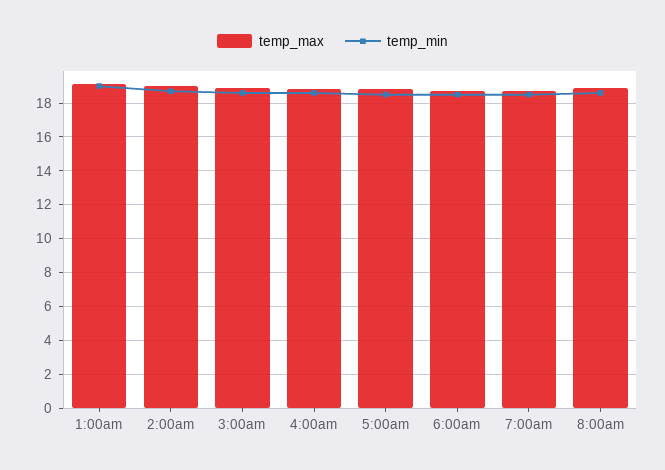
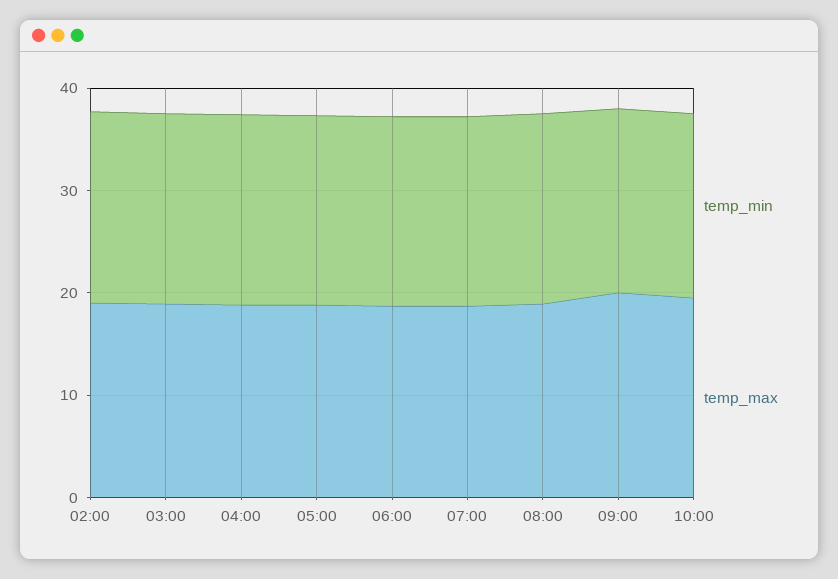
temp_max, 1:00am: 19 -> none
temp_min, 1:00am: 19 -> none
temp_min, 09:00: none -> 18
temp_max, 09:00: none -> 20
temp_min, 10:00: none -> 18
temp_max, 10:00: none -> 20

